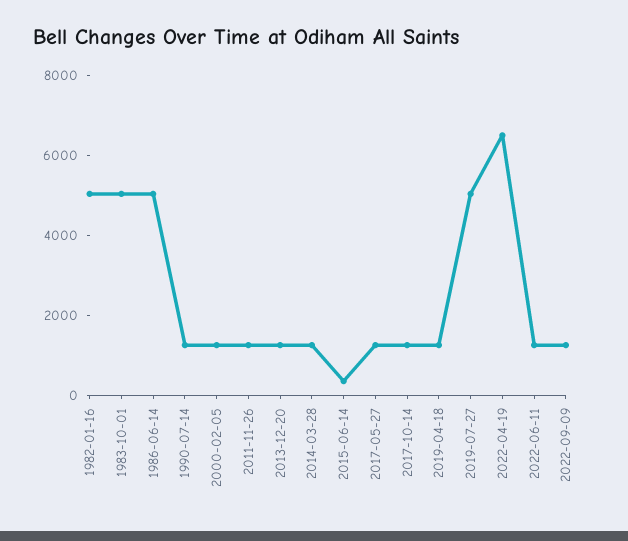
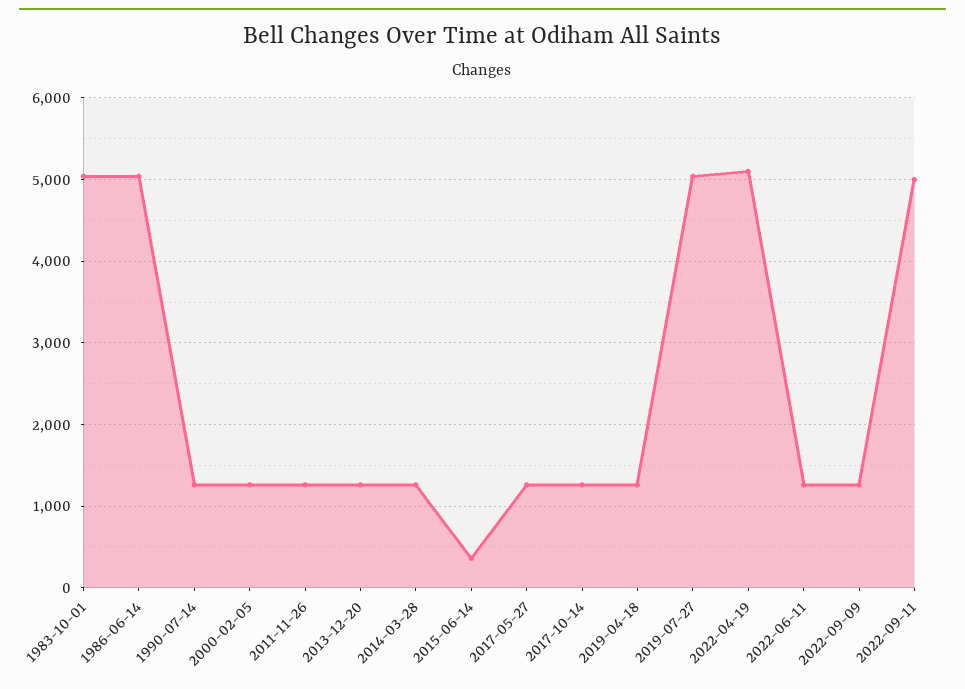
1982-01-16: 5000 -> none
2022-04-19: 6500 -> 5100
2022-09-11: none -> 5000

